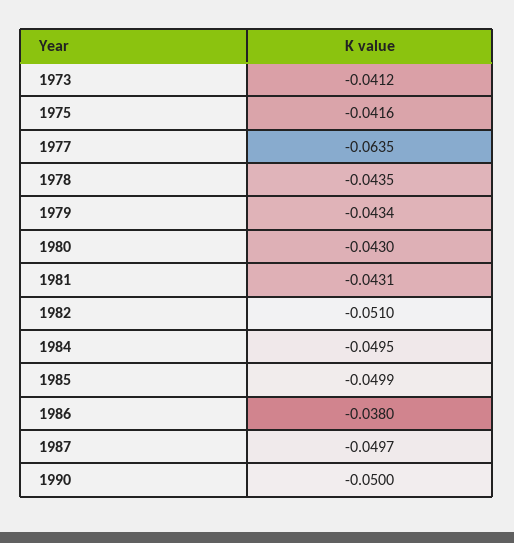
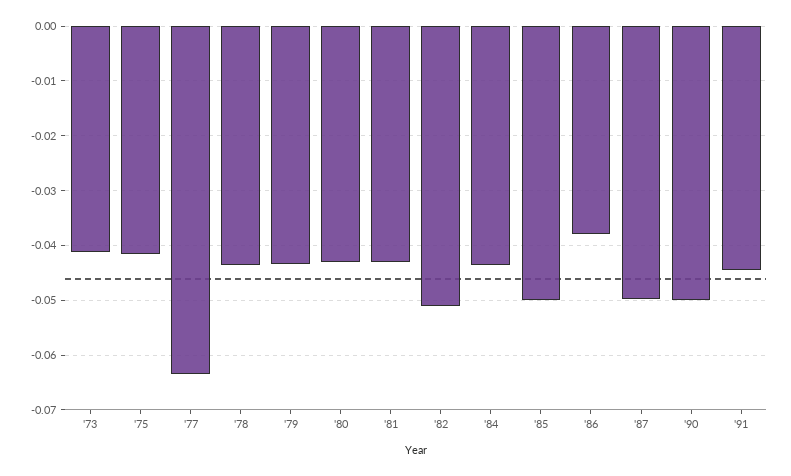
1984: -0.0495 -> -0.044
'91: none -> -0.044

